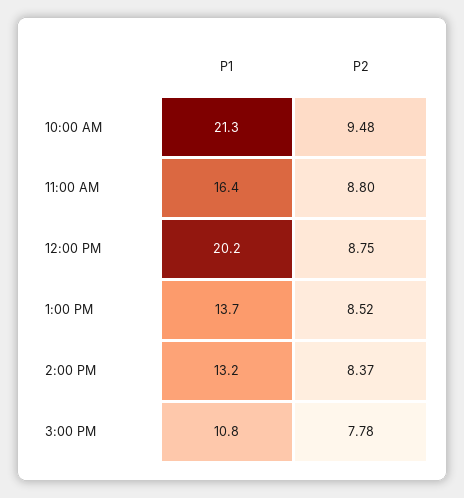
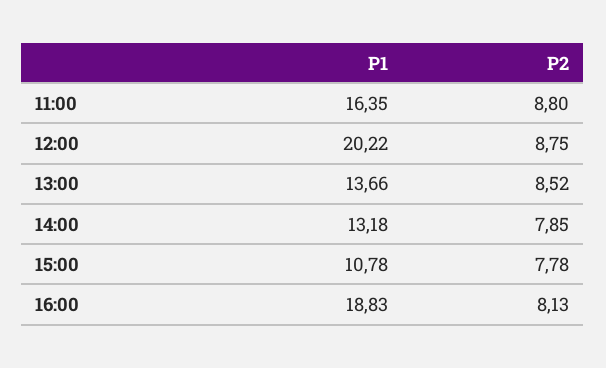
P1, 10:00 AM: 21.3 -> none
P2, 10:00 AM: 9.48 -> none
P2, 2:00 PM: 8.37 -> 7.85
P1, 16:00: none -> 18.83
P2, 16:00: none -> 8.13

